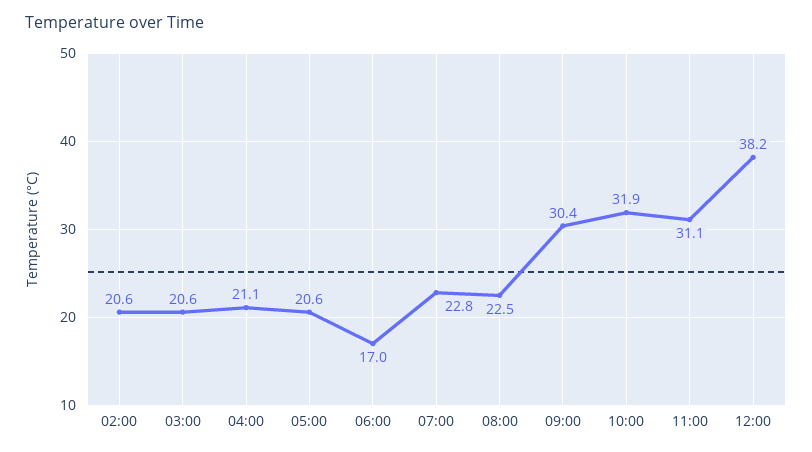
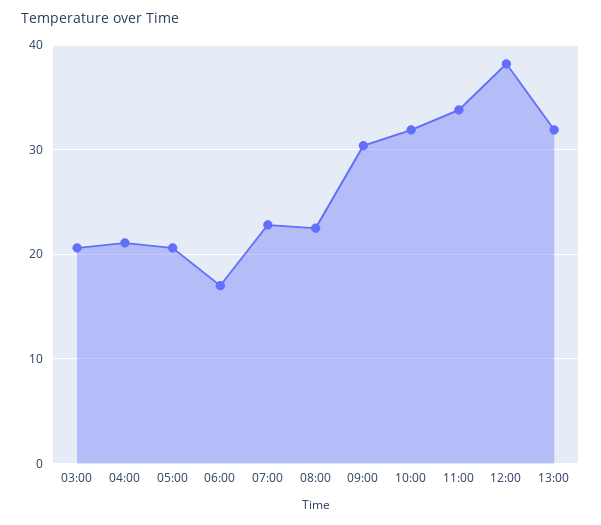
02:00: 20.6 -> none
11:00: 31.1 -> 34
13:00: none -> 32

